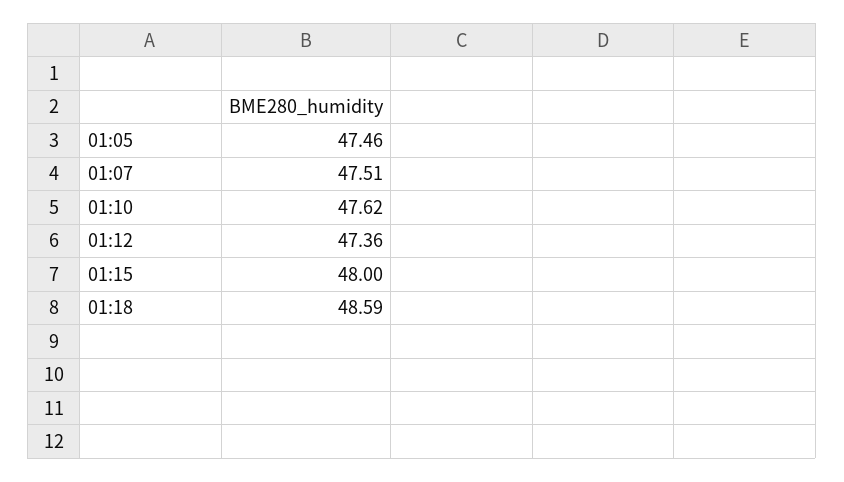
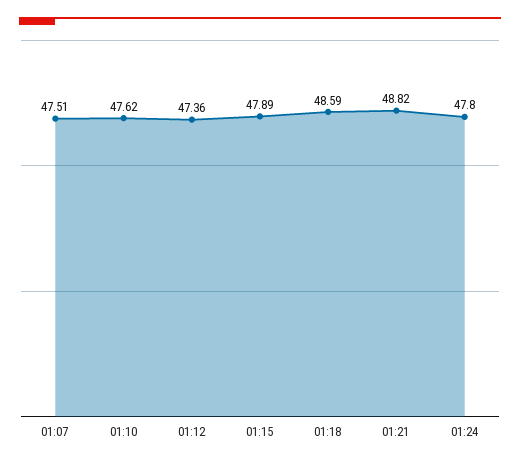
01:05: 47.46 -> none
01:15: 48 -> 47.89
01:21: none -> 48.82
01:24: none -> 47.8

